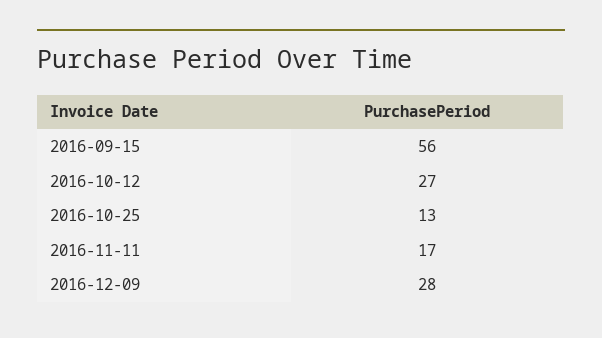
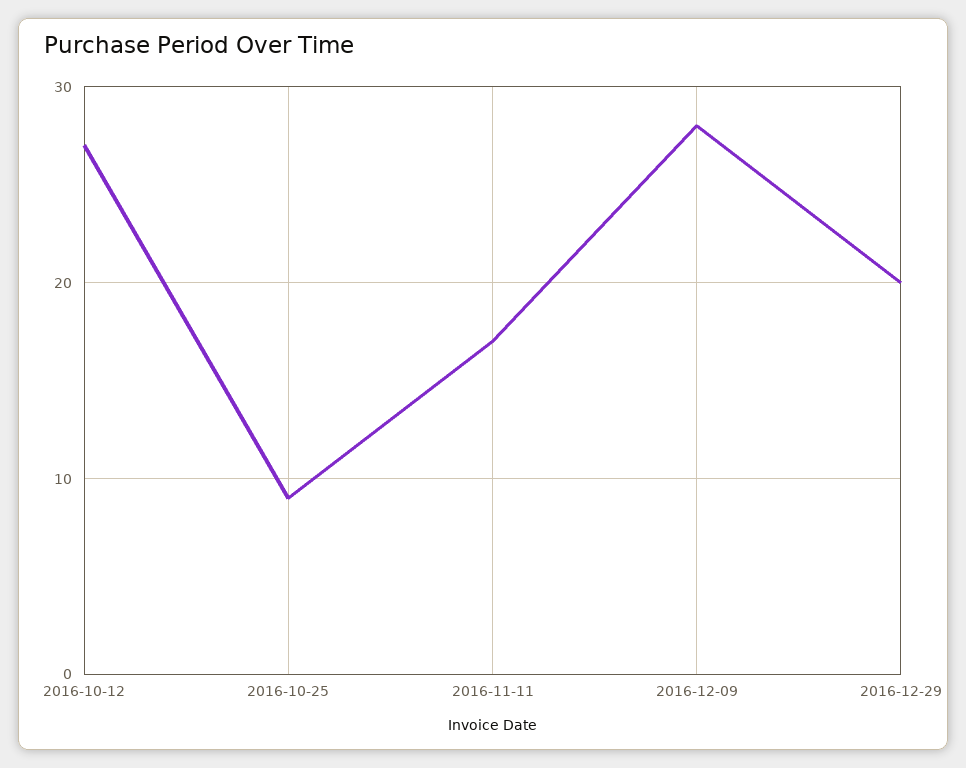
2016-09-15: 56 -> none
2016-10-25: 13 -> 9
2016-12-29: none -> 20

